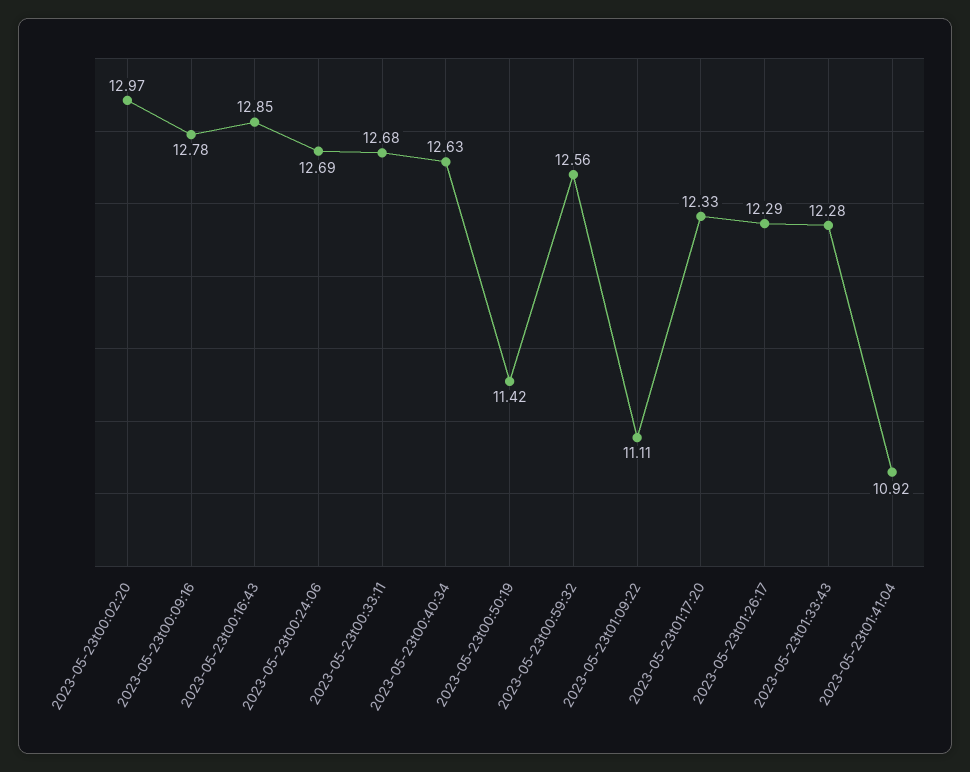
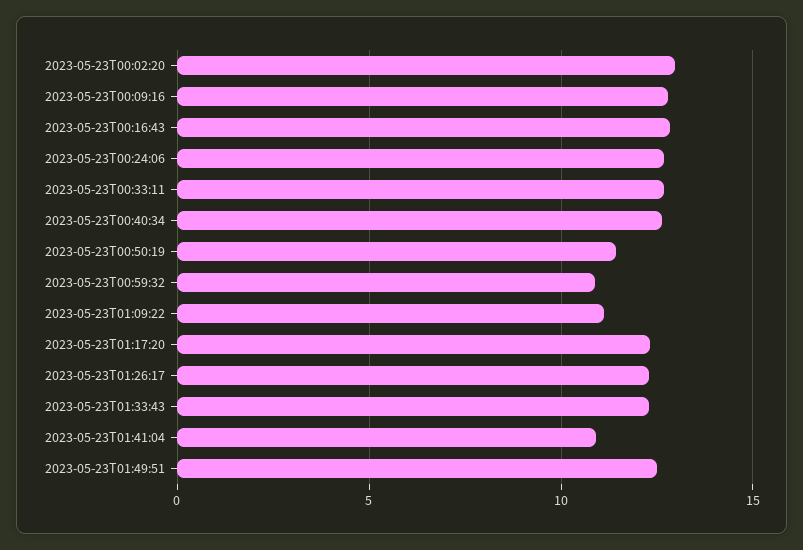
2023-05-23t00:59:32: 12.56 -> 11
2023-05-23T01:49:51: none -> 12.5

